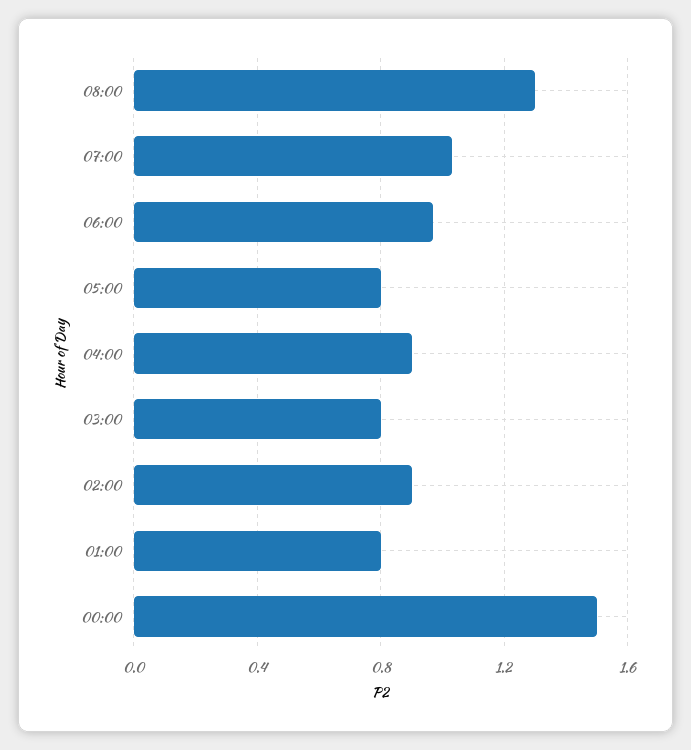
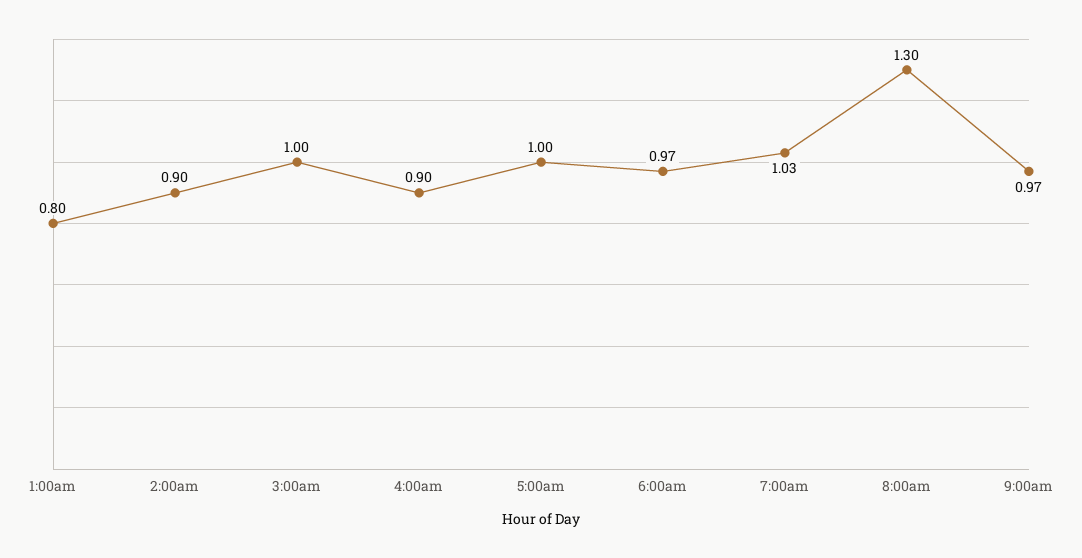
05:00: 0.8 -> 1
03:00: 0.8 -> 1
00:00: 1.5 -> none
9:00am: none -> 0.97

